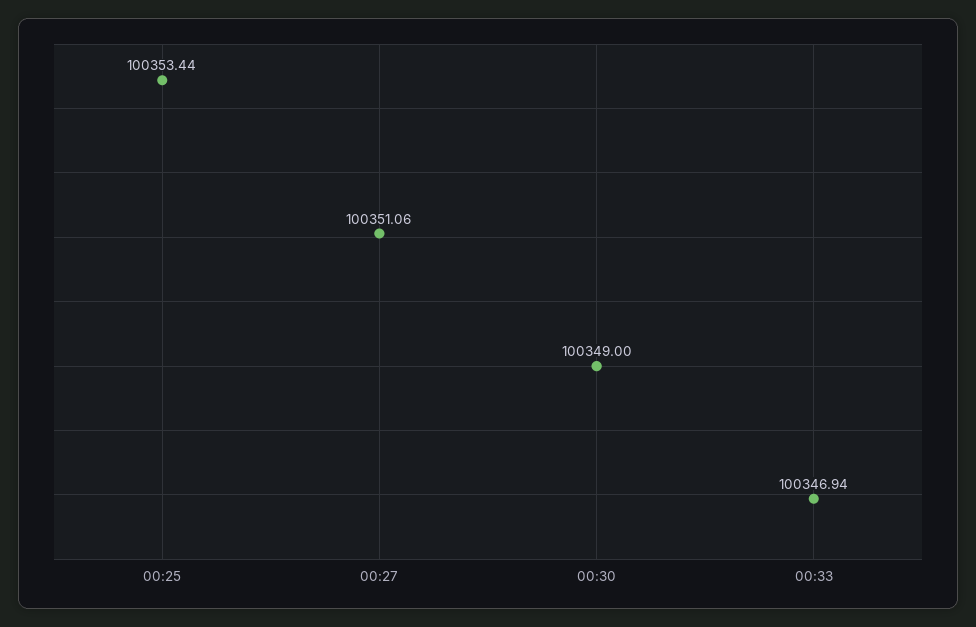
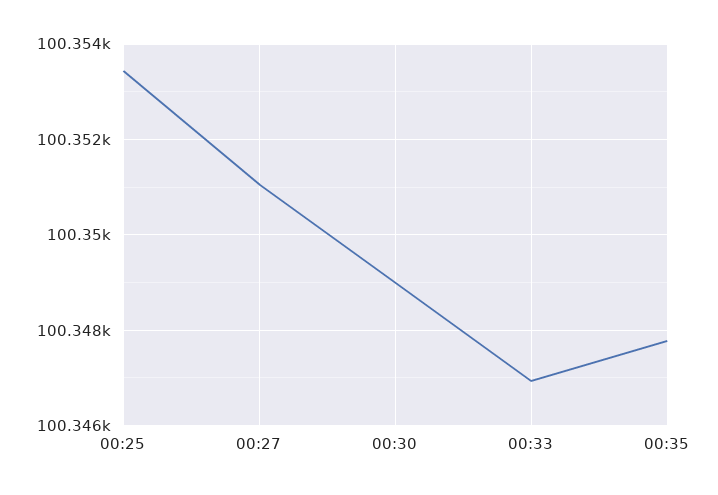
00:35: none -> 100347.8

